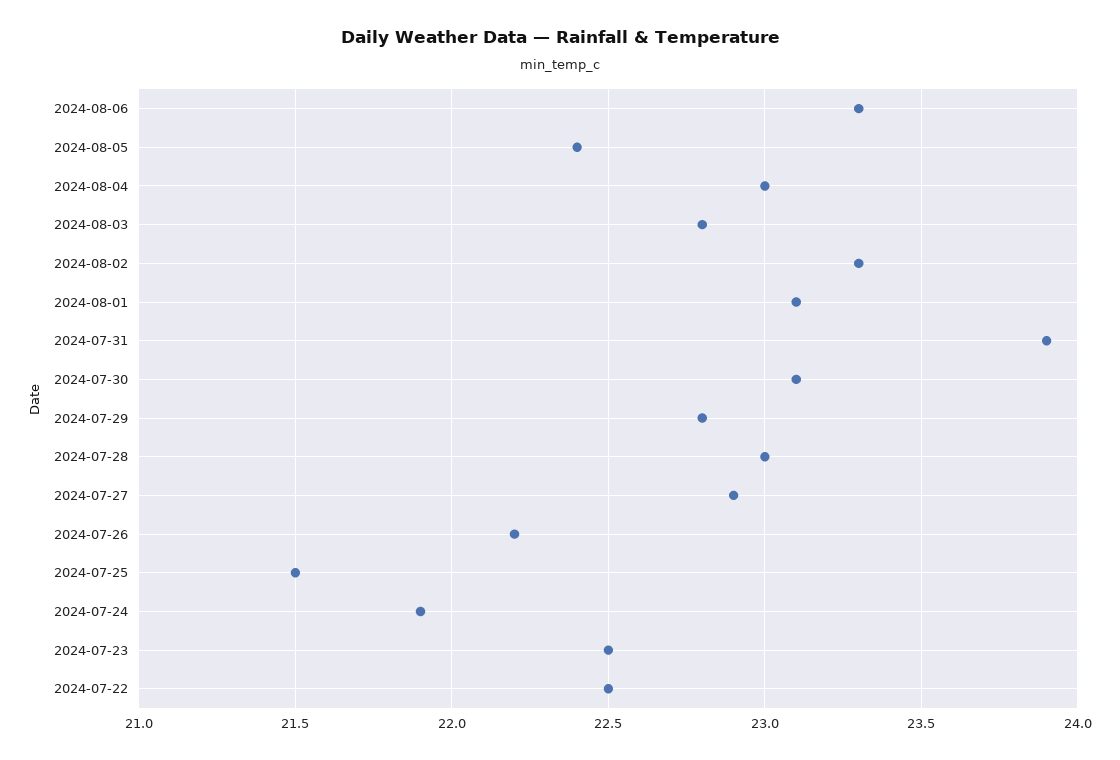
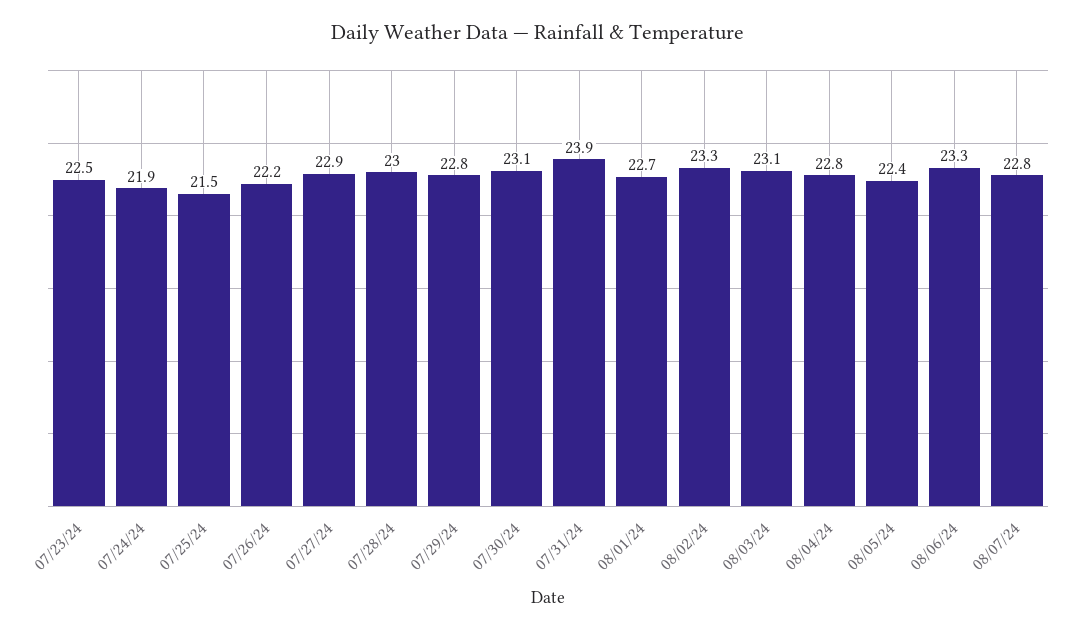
2024-08-04: 23 -> 22.8
2024-08-03: 22.8 -> 23.1
2024-08-01: 23.1 -> 22.7
2024-07-22: 22.5 -> none
08/07/24: none -> 22.8

